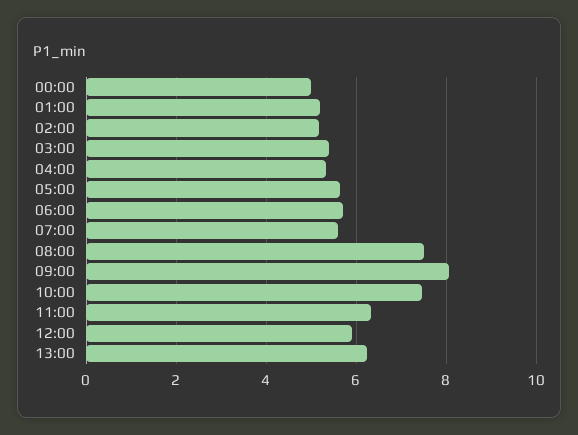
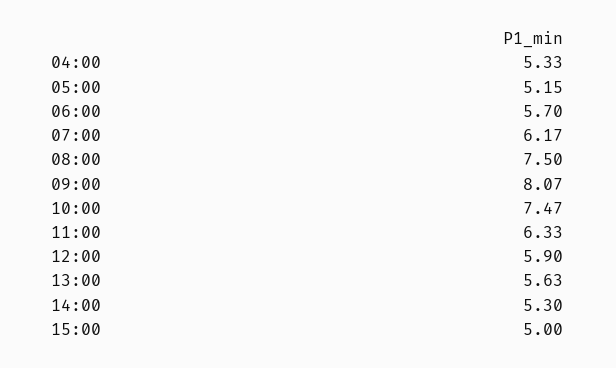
00:00: 5 -> none
01:00: 5.2 -> none
02:00: 5.2 -> none
03:00: 5.4 -> none
05:00: 5.6 -> 5.15
07:00: 5.6 -> 6.17
13:00: 6.2 -> 5.63
14:00: none -> 5.3
15:00: none -> 5

